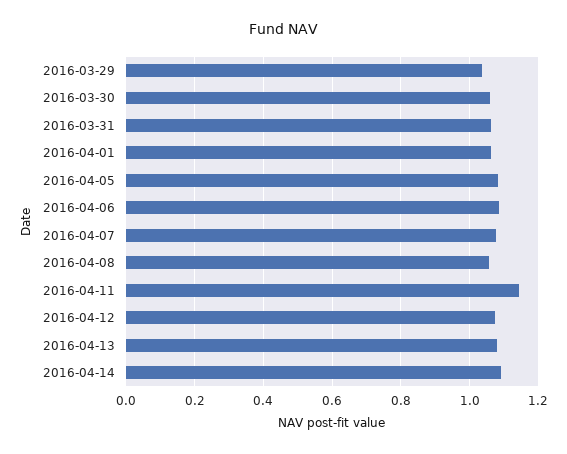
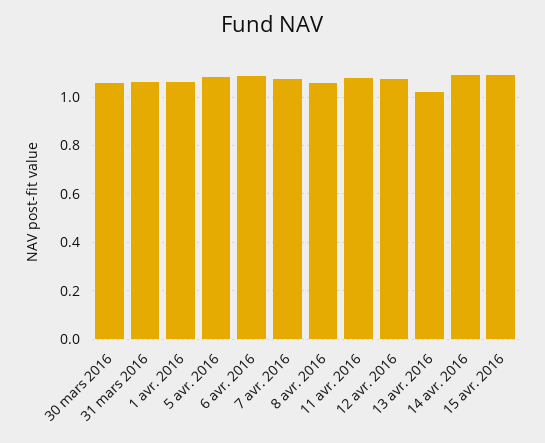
2016-03-29: 1.04 -> none
2016-04-11: 1.14 -> 1.075
2016-04-13: 1.08 -> 1.025
15 avr. 2016: none -> 1.1

